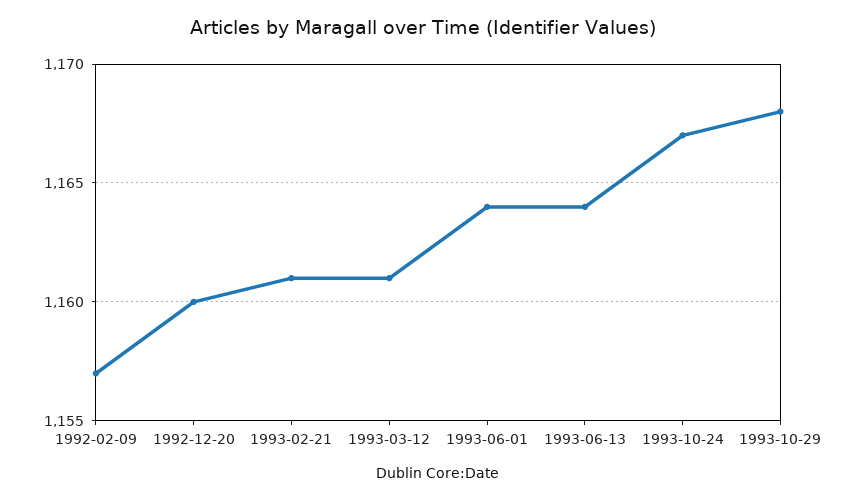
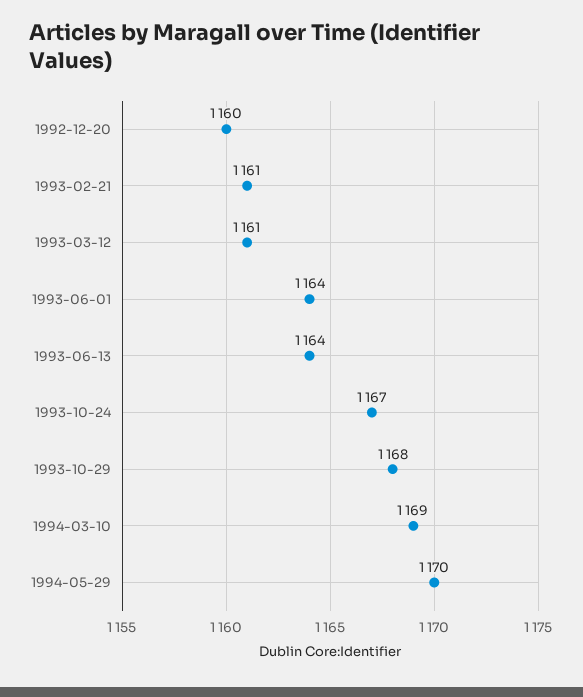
1992-02-09: 1157 -> none
1994-03-10: none -> 1169
1994-05-29: none -> 1170

